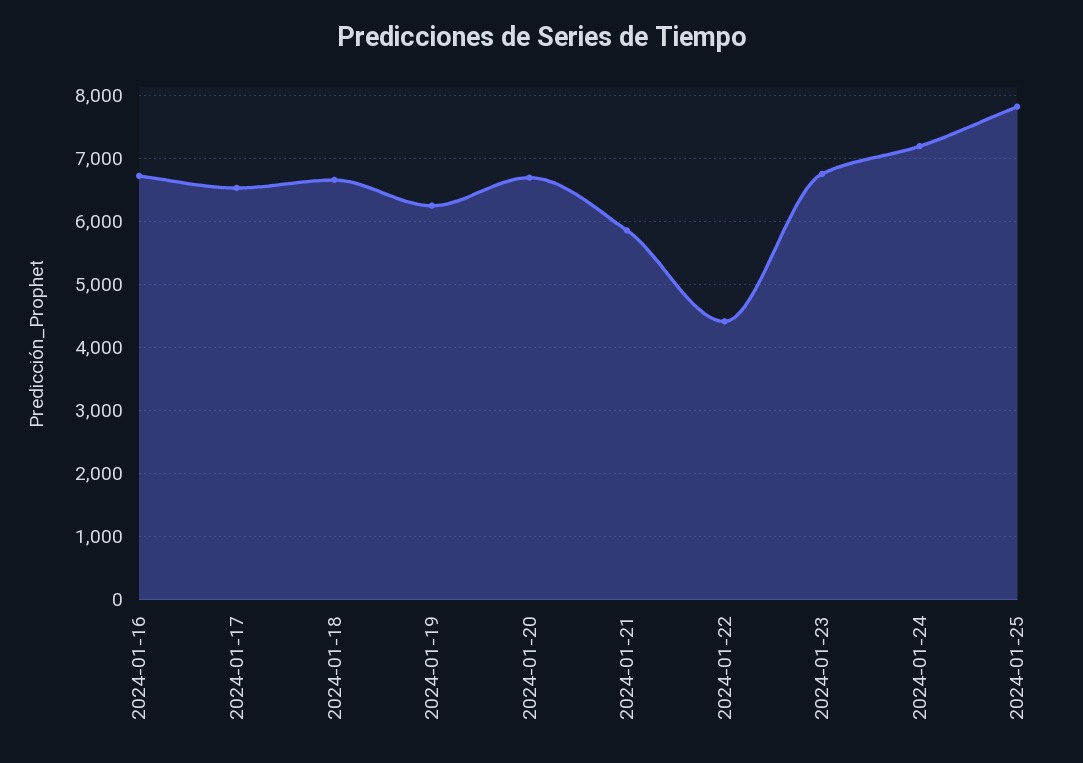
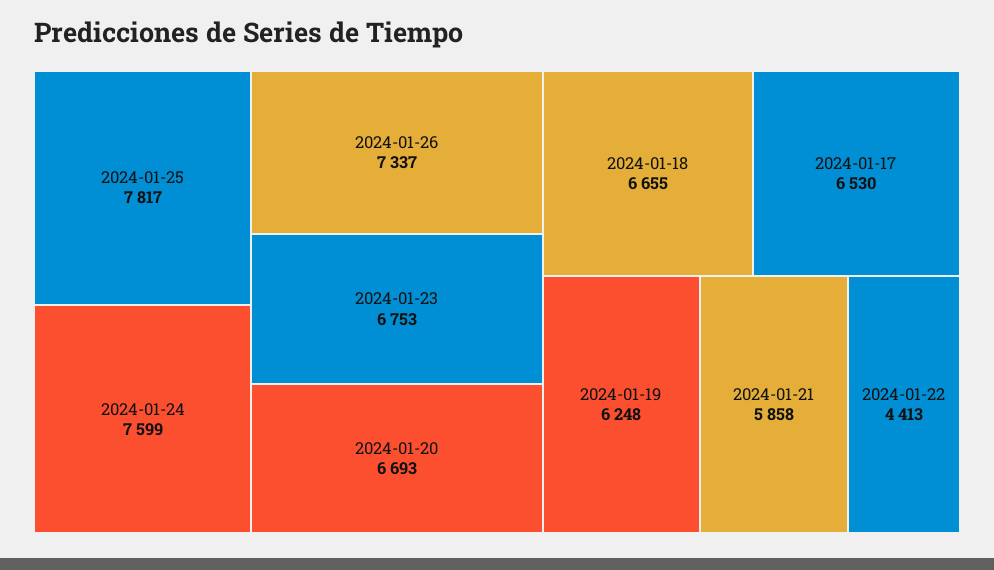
2024-01-16: 6700 -> none
2024-01-24: 7200 -> 7599
2024-01-26: none -> 7337

